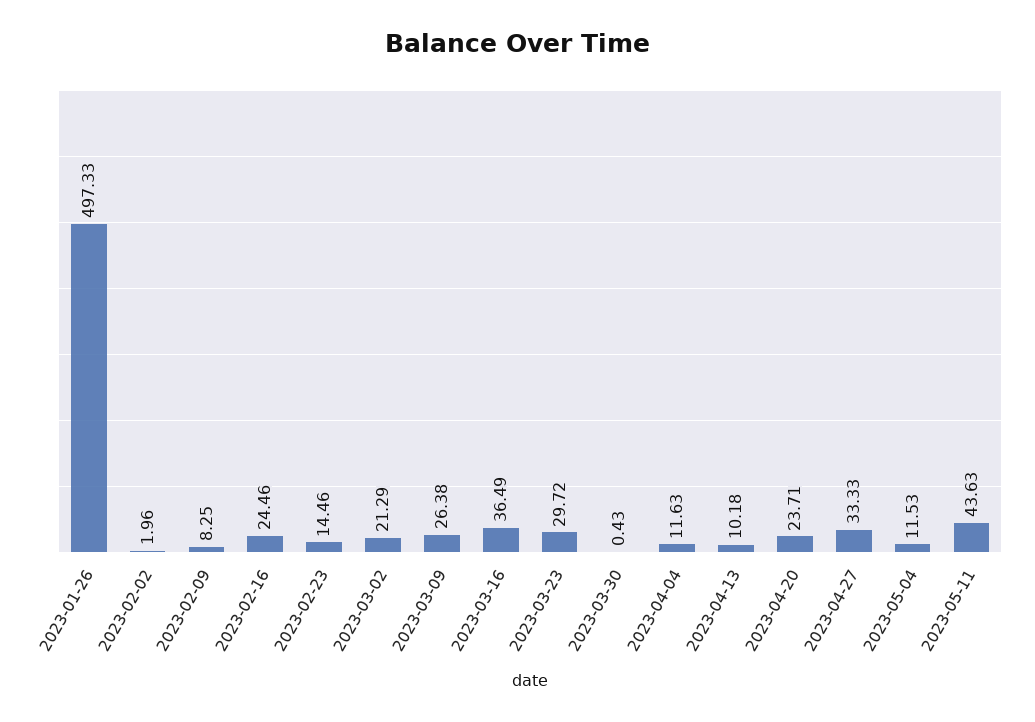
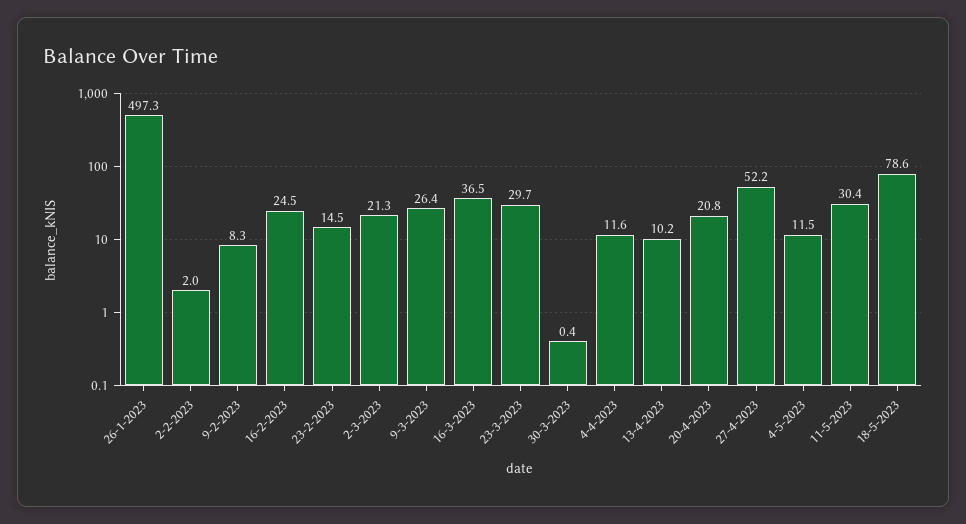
2023-04-20: 23.71 -> 20.8
2023-04-27: 33.33 -> 52.2
2023-05-11: 43.63 -> 30.4
18-5-2023: none -> 78.6

